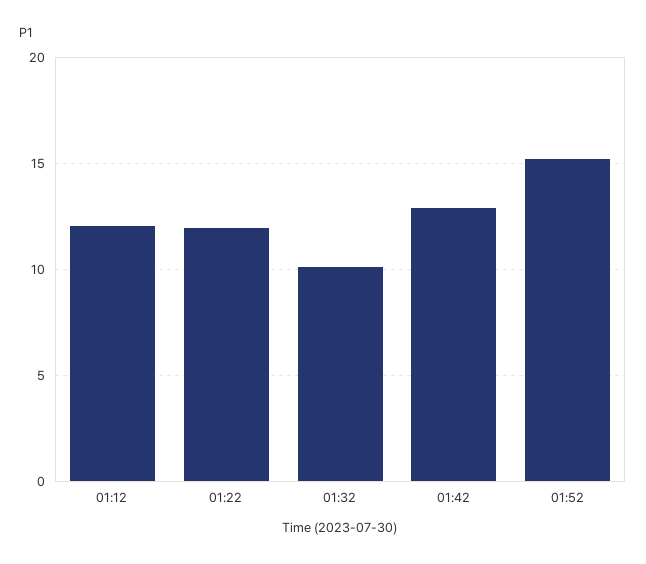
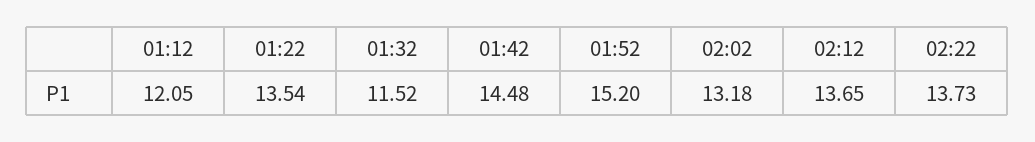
01:22: 12 -> 13.54
01:32: 10 -> 11.52
01:42: 13 -> 14.48
02:02: none -> 13.18
02:12: none -> 13.65
02:22: none -> 13.73

